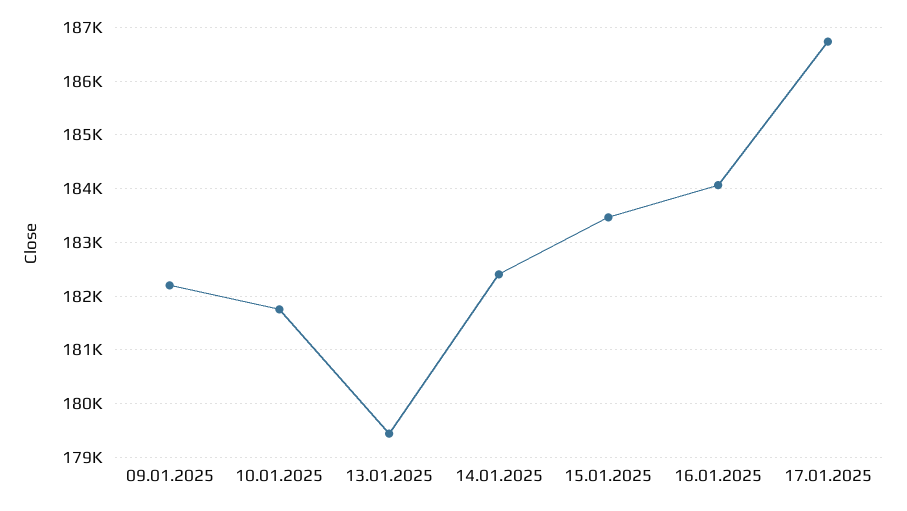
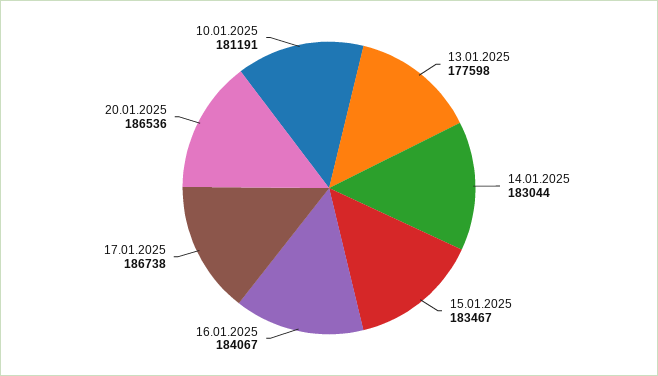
09.01.2025: 182200 -> none
10.01.2025: 181800 -> 181191
13.01.2025: 179400 -> 177598
14.01.2025: 182400 -> 183044
20.01.2025: none -> 186536

